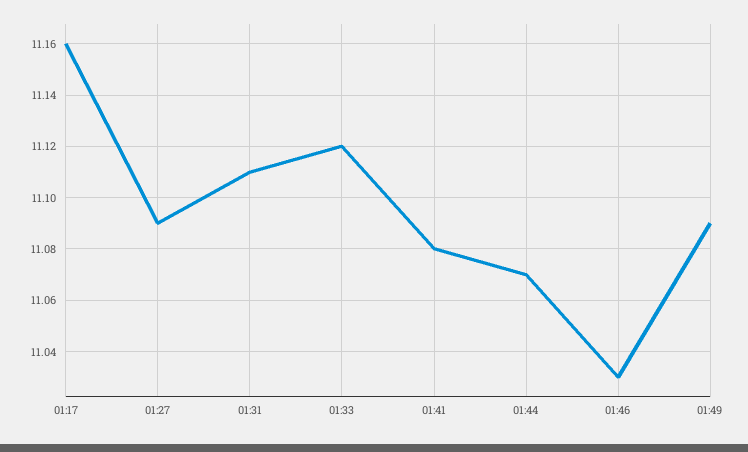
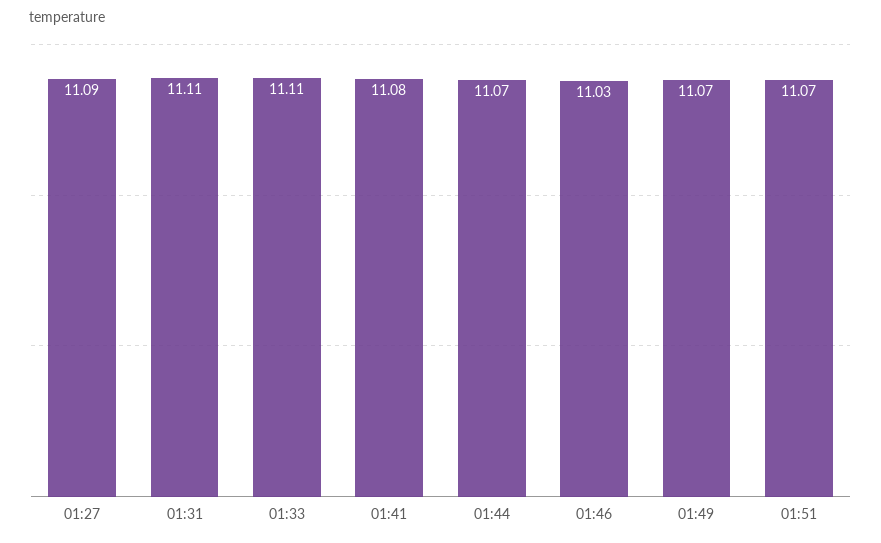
01:17: 11.16 -> none
01:33: 11.12 -> 11.11
01:49: 11.09 -> 11.07
01:51: none -> 11.07

